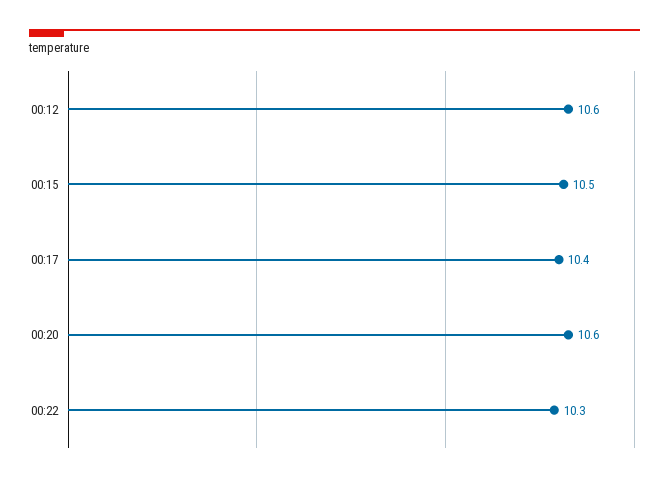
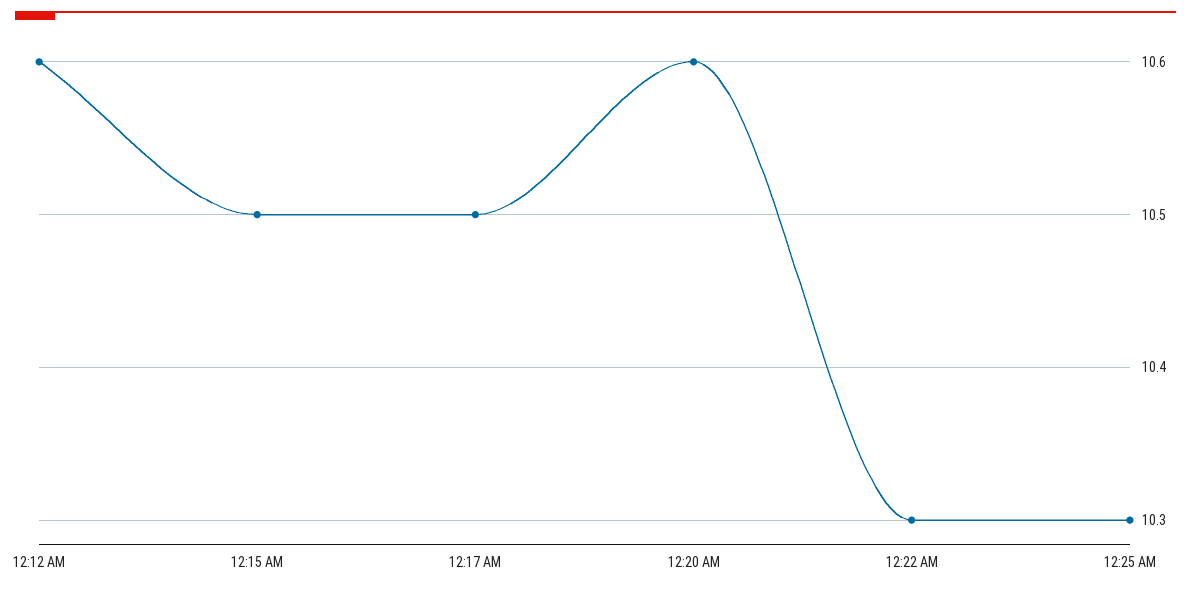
00:17: 10.4 -> 10.5
12:25 AM: none -> 10.3

